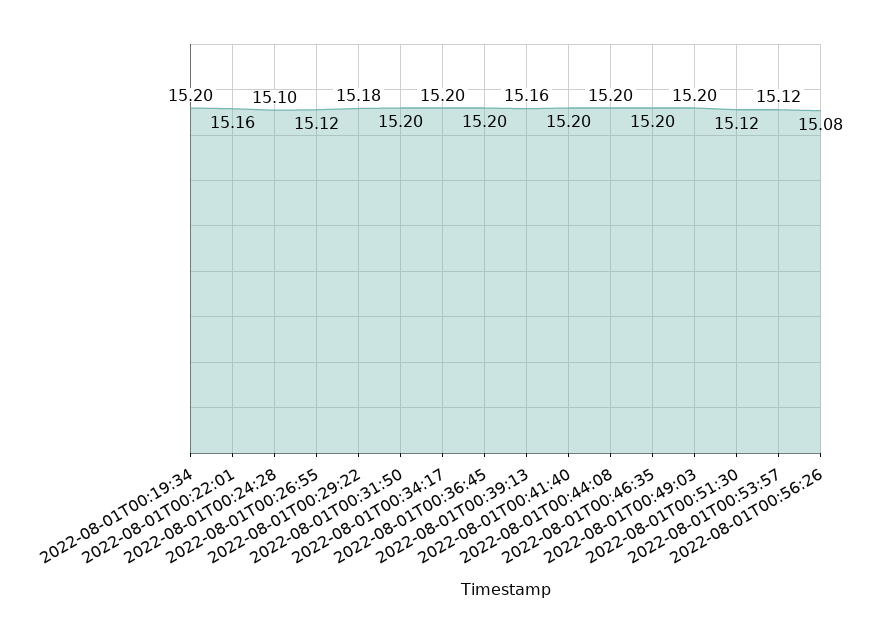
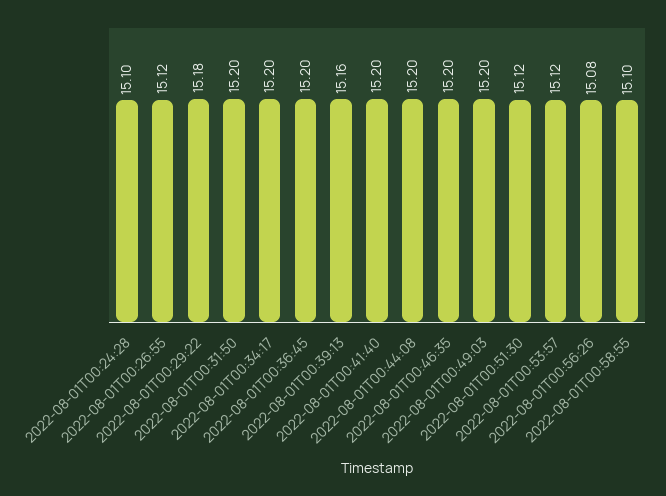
2022-08-01T00:19:34: 15.2 -> none
2022-08-01T00:22:01: 15.16 -> none
2022-08-01T00:58:55: none -> 15.1

